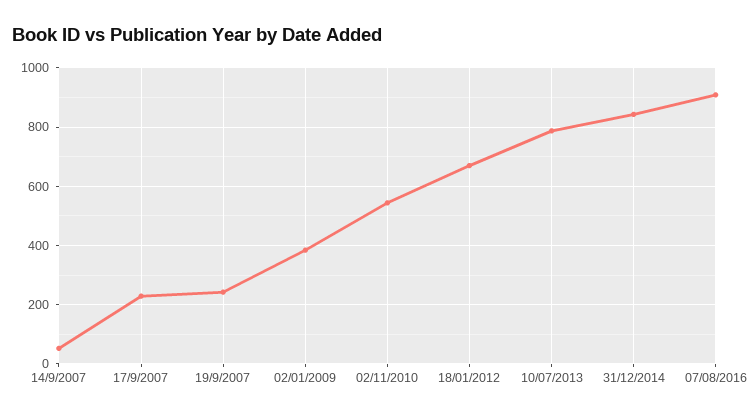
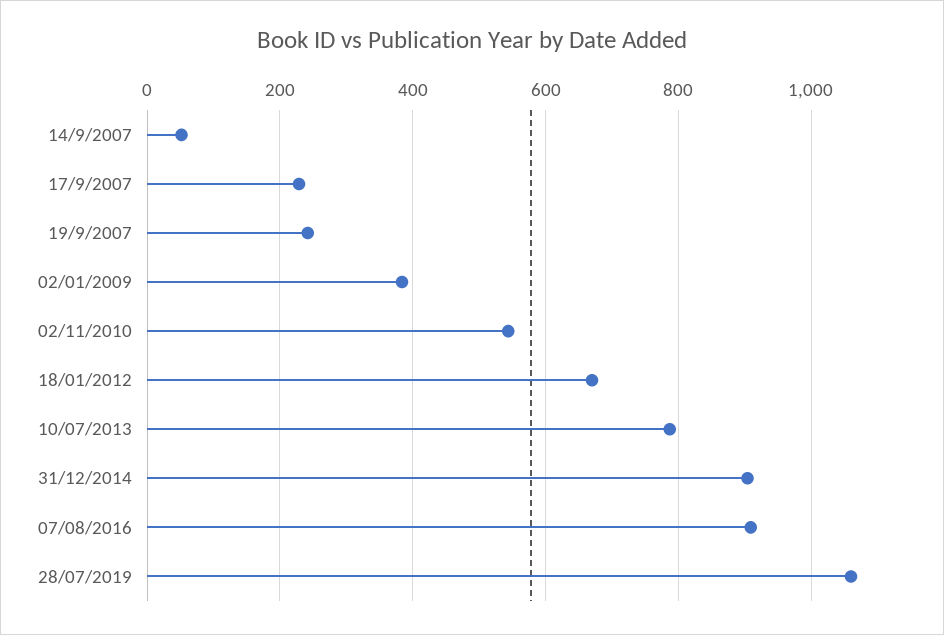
31/12/2014: 850 -> 900
28/07/2019: none -> 1060

